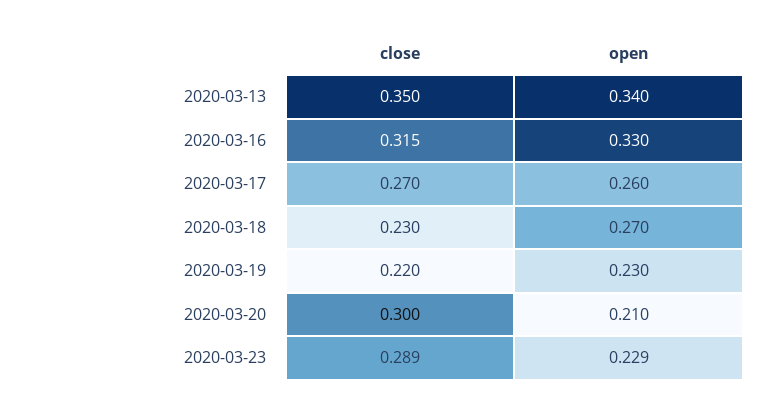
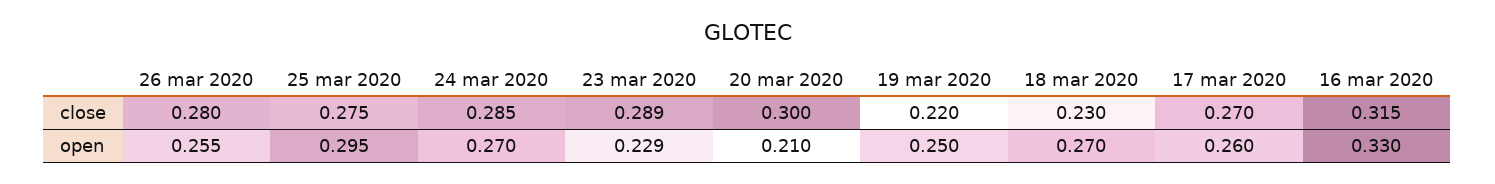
close, 2020-03-13: 0.35 -> none
open, 2020-03-13: 0.34 -> none
open, 2020-03-19: 0.23 -> 0.25
close, 26 mar 2020: none -> 0.28
close, 25 mar 2020: none -> 0.275
close, 24 mar 2020: none -> 0.285
open, 26 mar 2020: none -> 0.255
open, 25 mar 2020: none -> 0.295
open, 24 mar 2020: none -> 0.27

